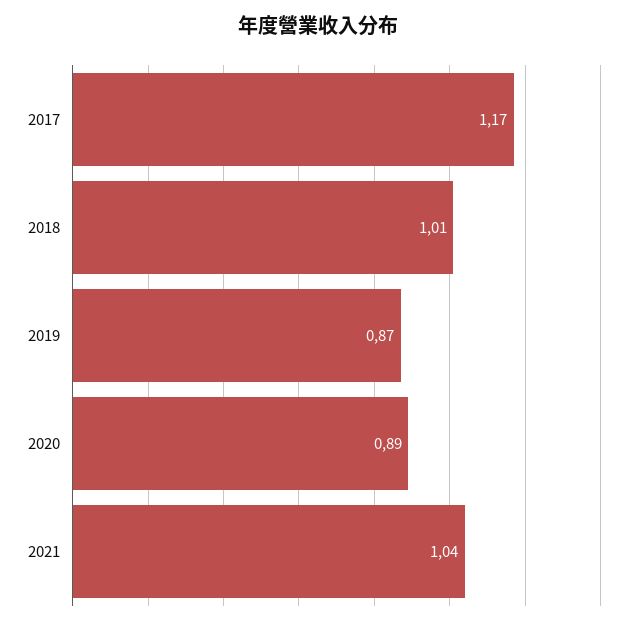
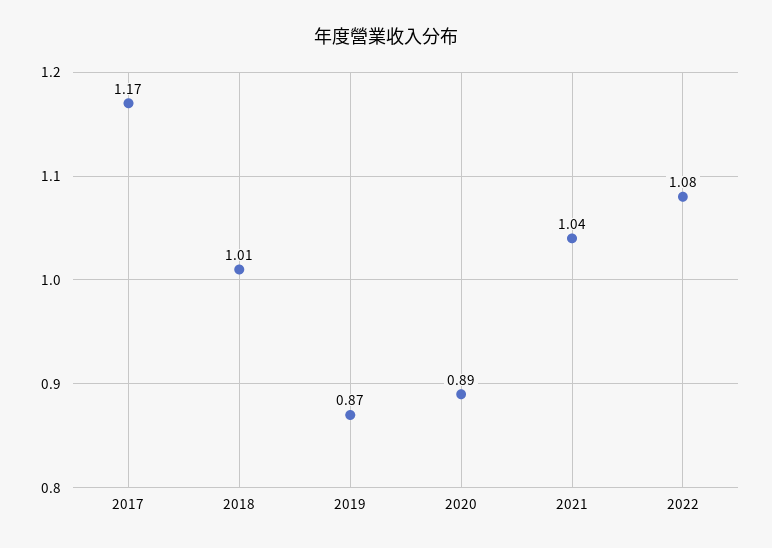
2022: none -> 1.08

